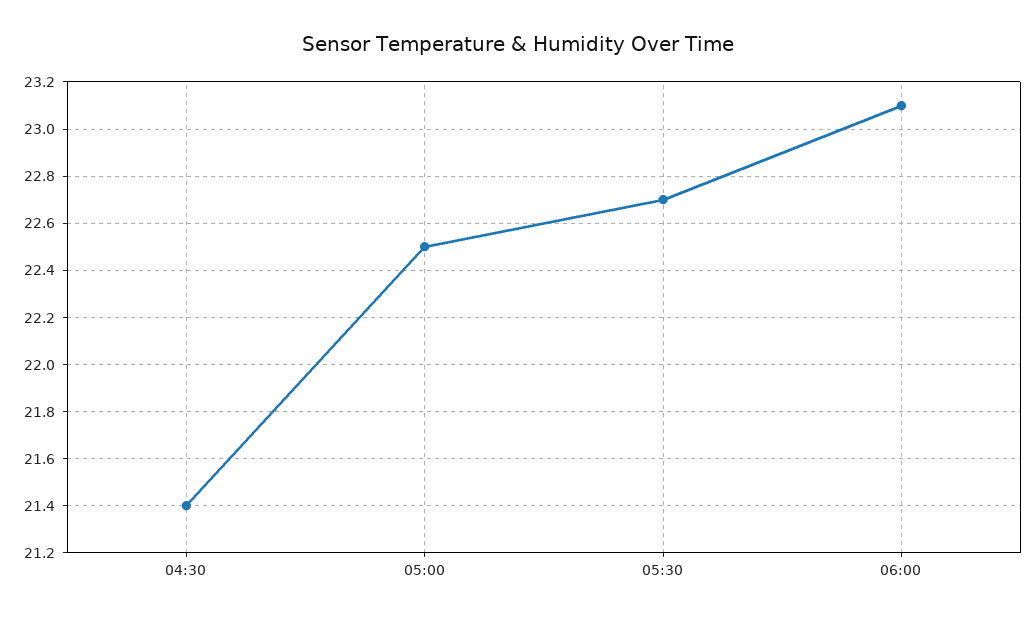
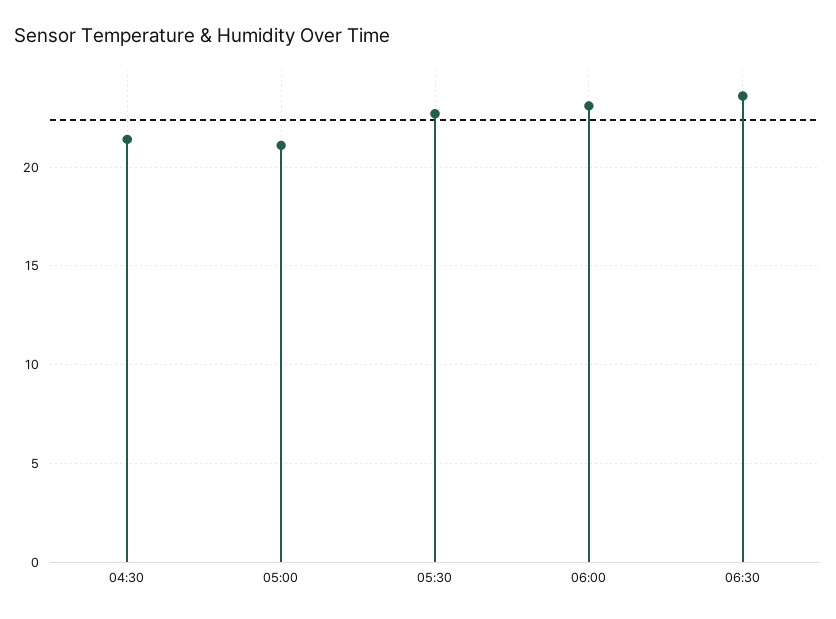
05:00: 22.5 -> 21
06:30: none -> 23.5

